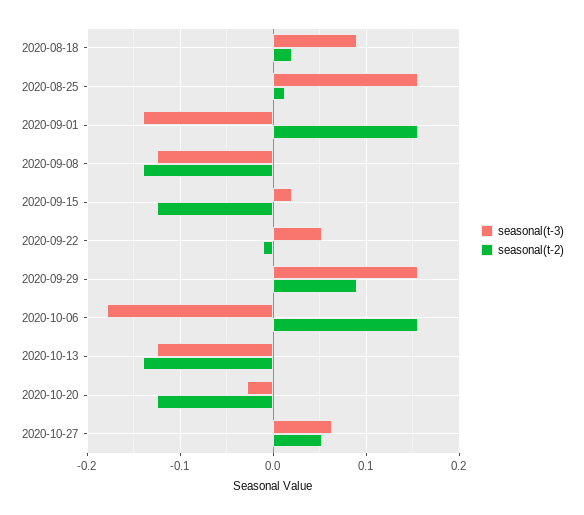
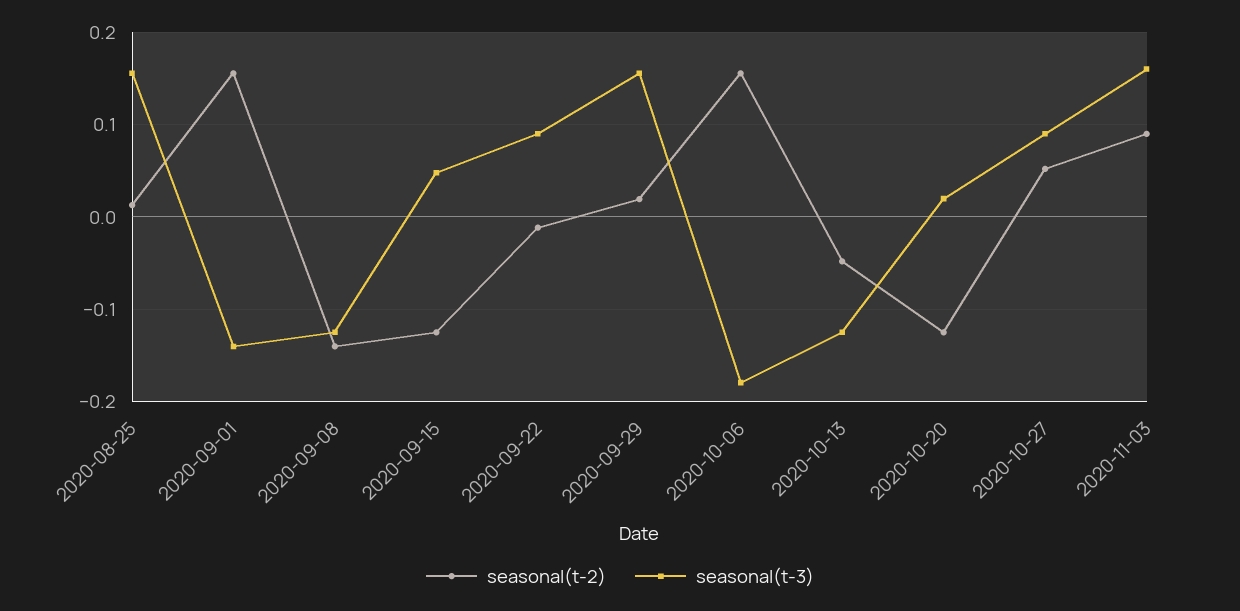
seasonal(t-3), 2020-08-18: 0.09 -> none
seasonal(t-2), 2020-08-18: 0.02 -> none
seasonal(t-3), 2020-09-15: 0.02 -> 0.05
seasonal(t-3), 2020-09-22: 0.05 -> 0.09
seasonal(t-2), 2020-09-29: 0.09 -> 0.02
seasonal(t-2), 2020-10-13: -0.14 -> -0.05
seasonal(t-3), 2020-10-20: -0.03 -> 0.02
seasonal(t-3), 2020-10-27: 0.06 -> 0.09
seasonal(t-2), 2020-11-03: none -> 0.09
seasonal(t-3), 2020-11-03: none -> 0.16

